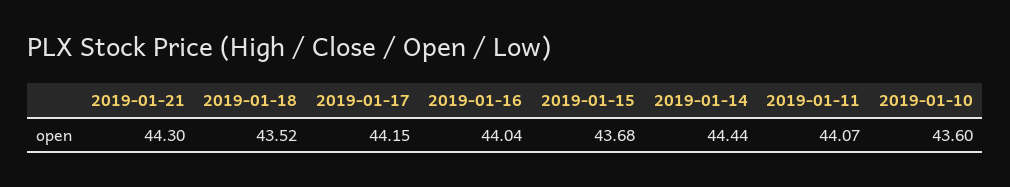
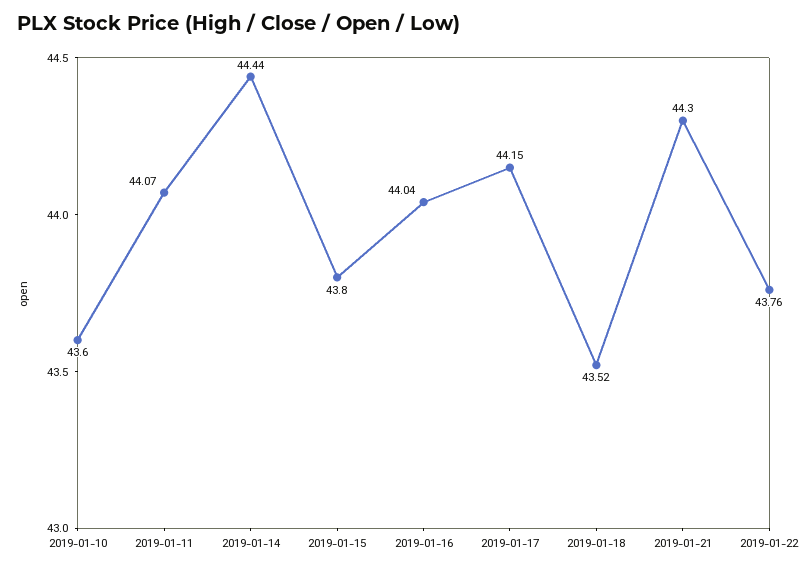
2019-01-15: 43.68 -> 43.8
2019-01-22: none -> 43.76

